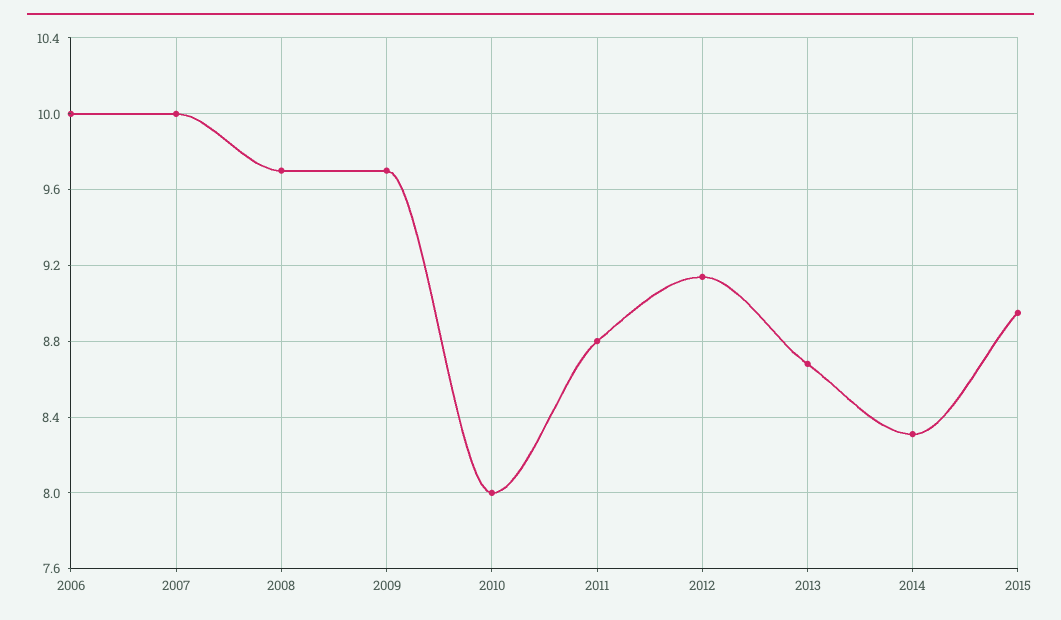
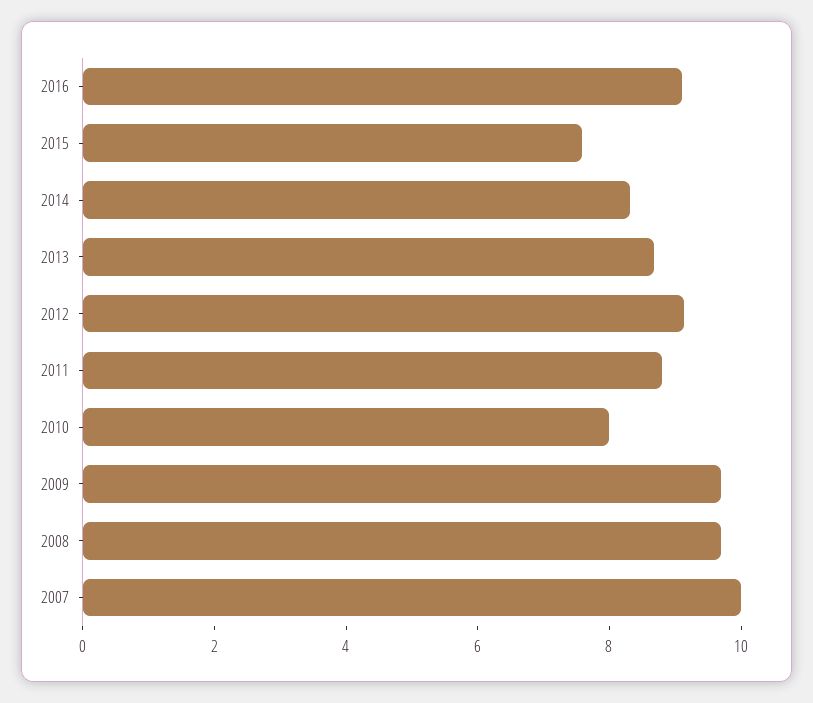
2006: 10 -> none
2015: 8.95 -> 7.5
2016: none -> 9

